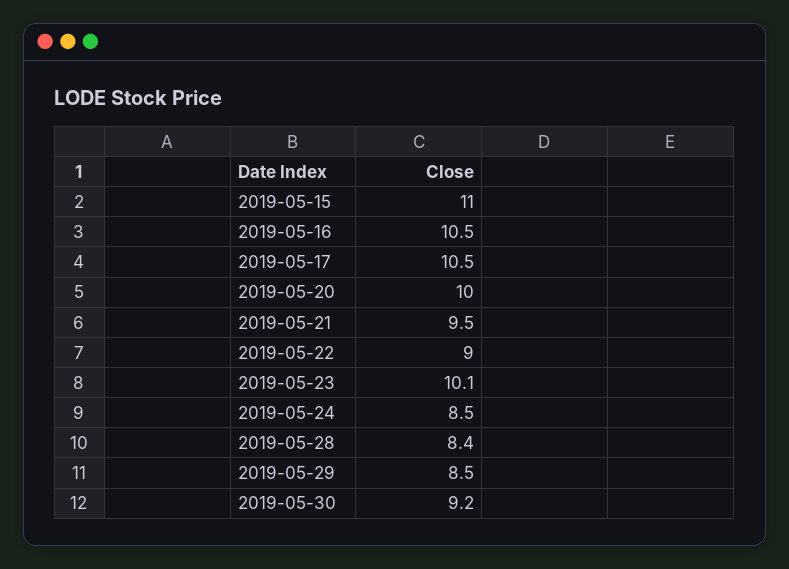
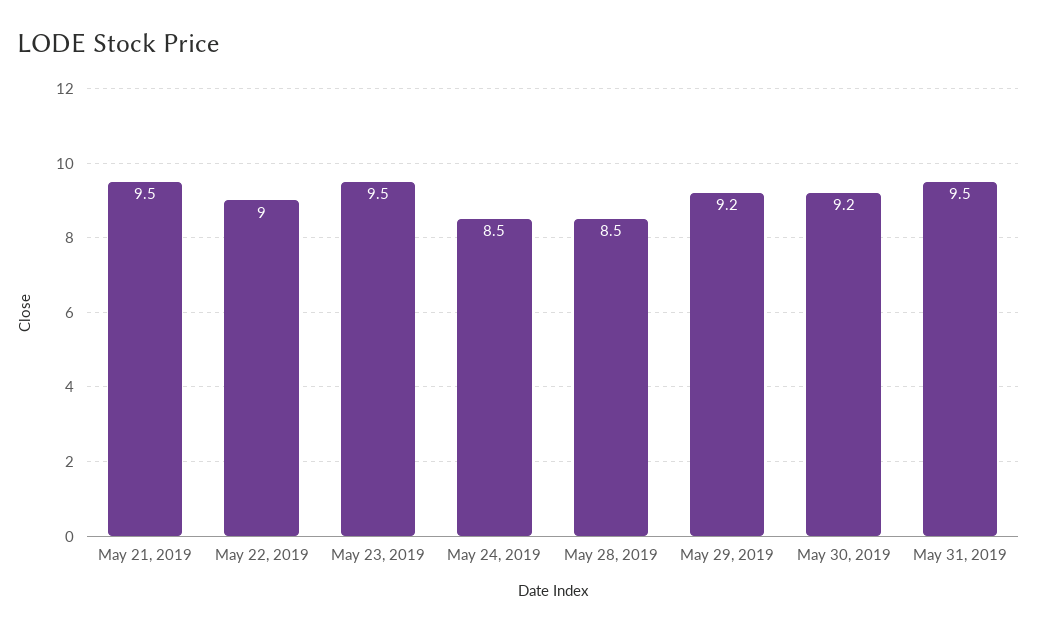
2019-05-15: 11 -> none
2019-05-16: 10.5 -> none
2019-05-17: 10.5 -> none
2019-05-20: 10 -> none
2019-05-23: 10.1 -> 9.5
2019-05-28: 8.4 -> 8.5
2019-05-29: 8.5 -> 9.2
May 31, 2019: none -> 9.5

